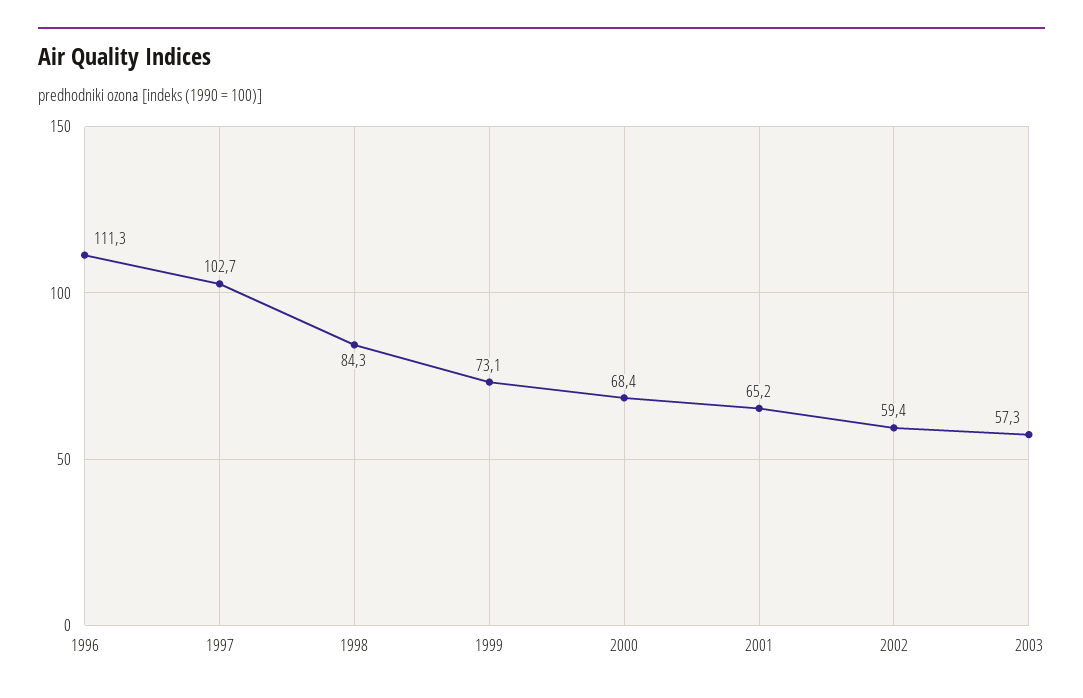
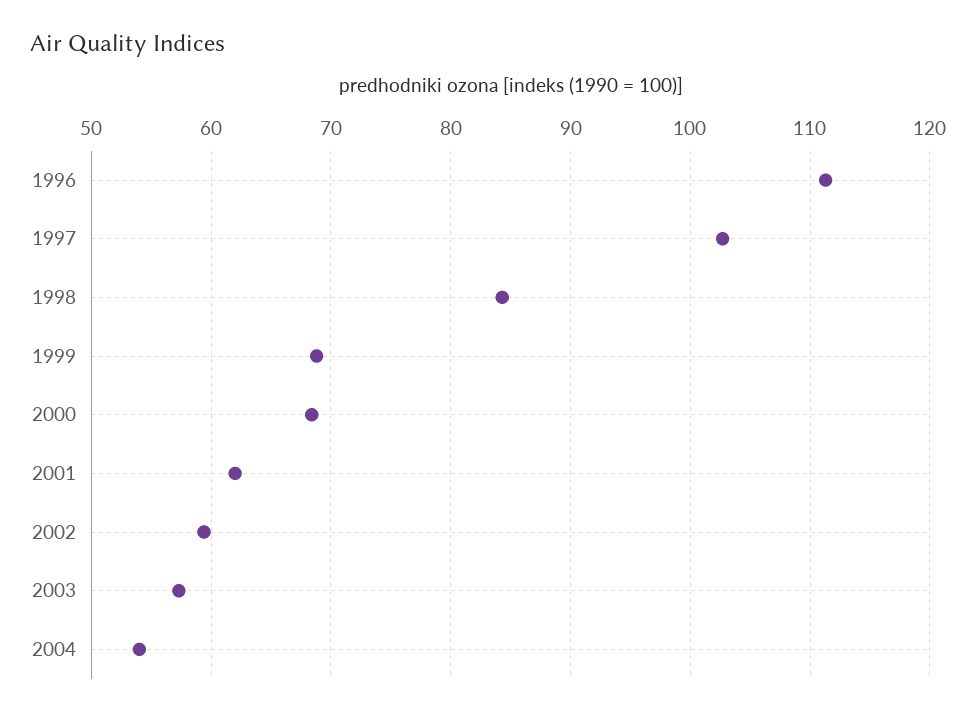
1999: 73.1 -> 69
2001: 65.2 -> 62
2004: none -> 54

